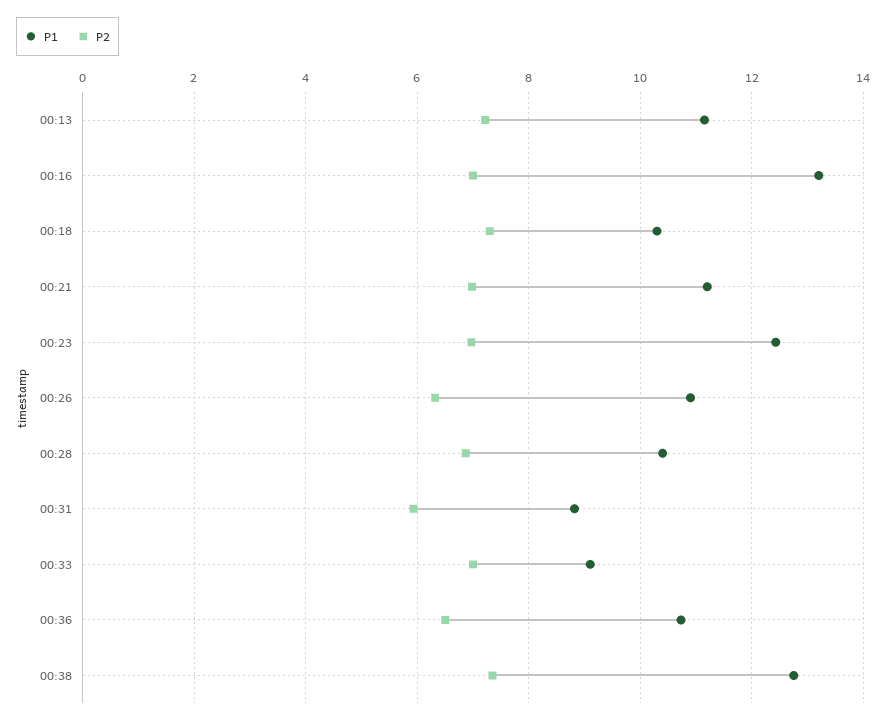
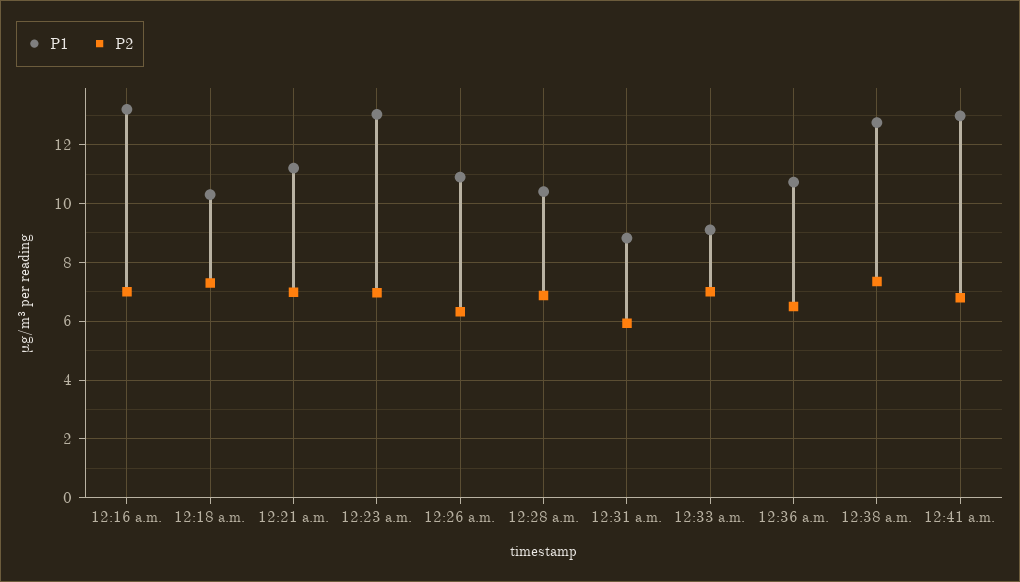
P1, 00:13: 11.2 -> none
P2, 00:13: 7.2 -> none
P1, 00:23: 12.4 -> 13
P1, 12:41 a.m.: none -> 13
P2, 12:41 a.m.: none -> 6.75

